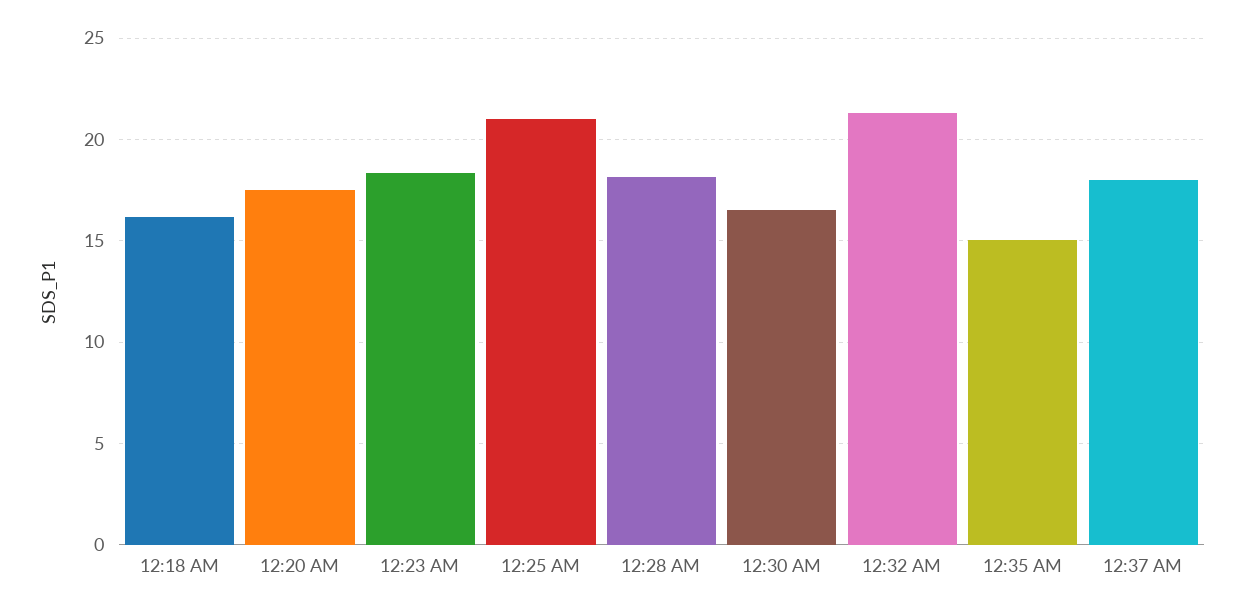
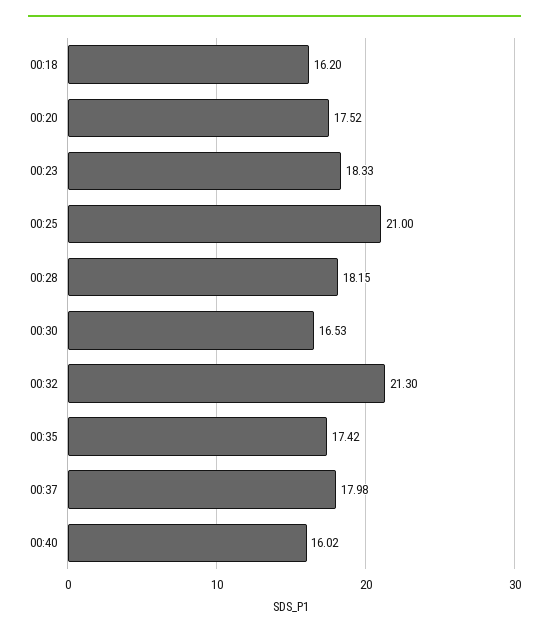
12:35 AM: 15 -> 17.42
00:40: none -> 16.02

